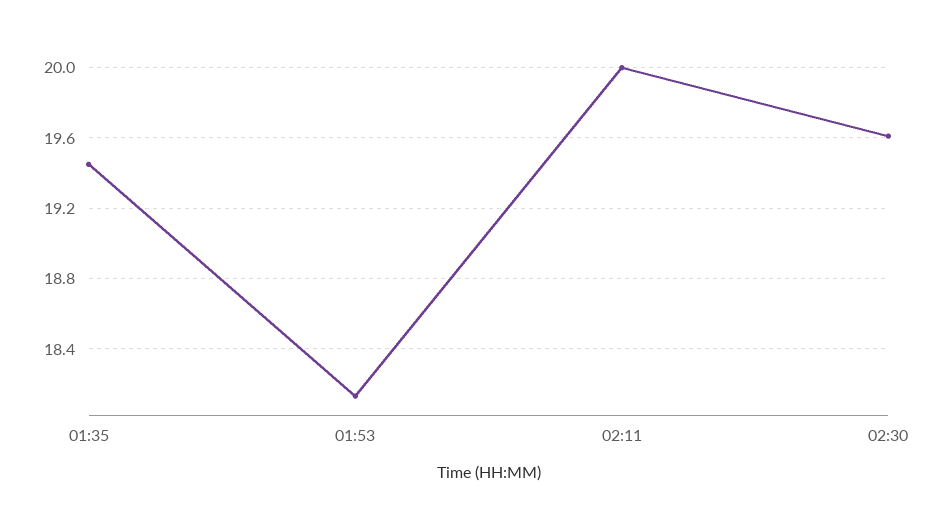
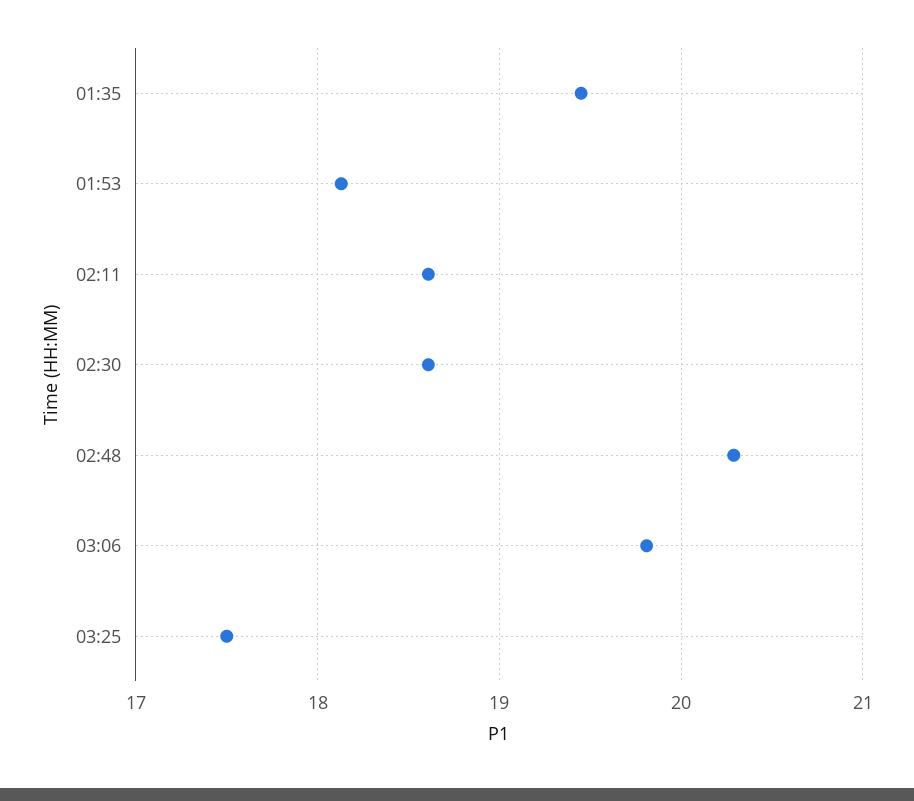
02:11: 20 -> 18.6
02:30: 19.6 -> 18.6
02:48: none -> 20.3
03:06: none -> 19.8
03:25: none -> 17.5

